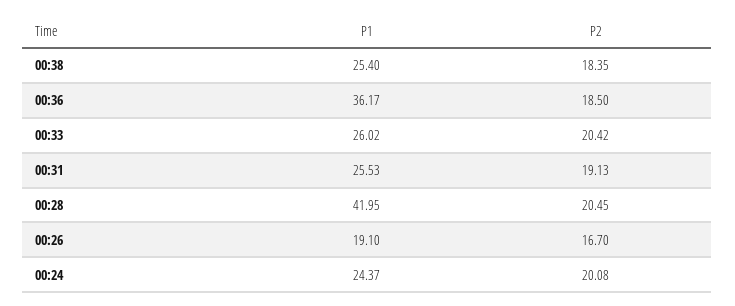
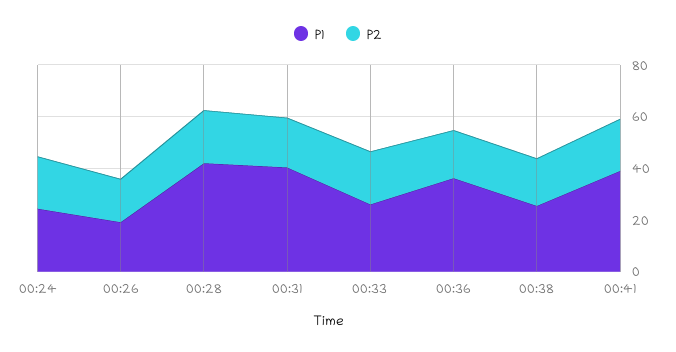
P1, 00:31: 25.53 -> 40
P1, 00:41: none -> 40
P2, 00:41: none -> 20

